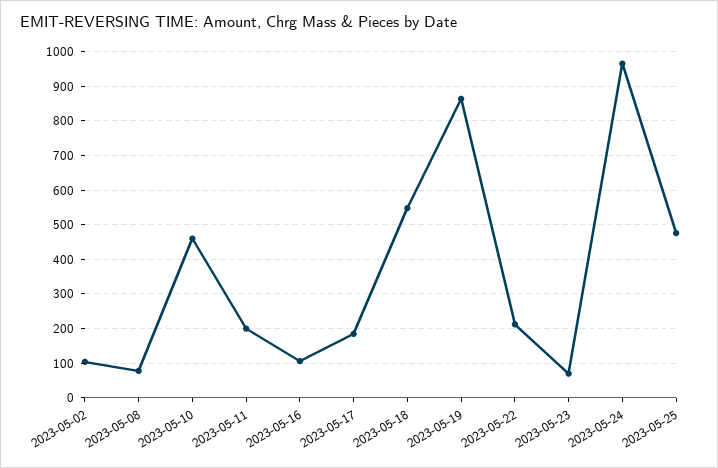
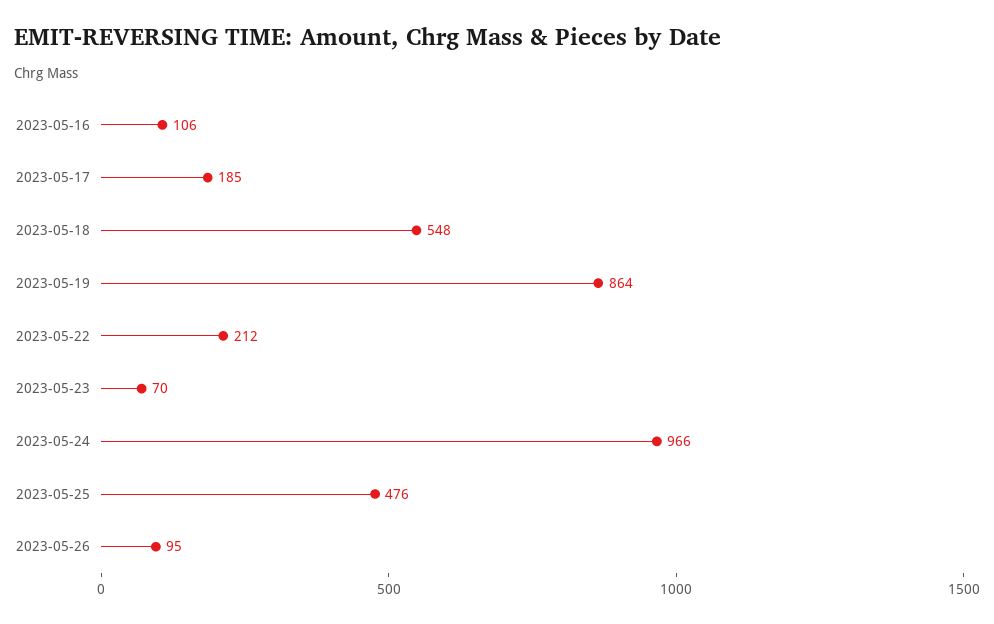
2023-05-02: 100 -> none
2023-05-08: 80 -> none
2023-05-10: 460 -> none
2023-05-11: 200 -> none
2023-05-26: none -> 95

